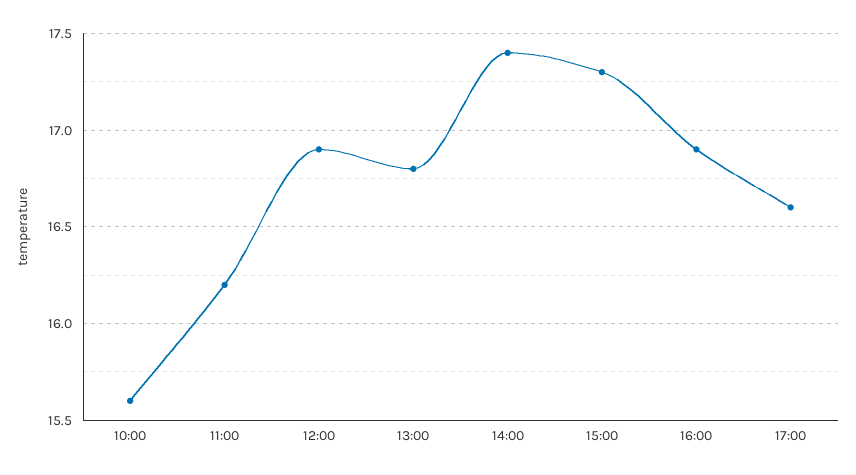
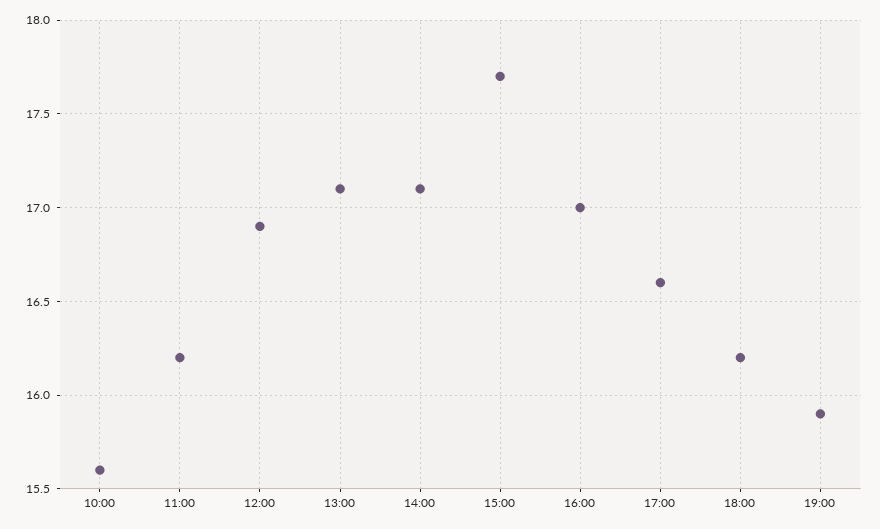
13:00: 16.8 -> 17.1
14:00: 17.4 -> 17.1
15:00: 17.3 -> 17.7
16:00: 16.9 -> 17
18:00: none -> 16.2
19:00: none -> 15.9

